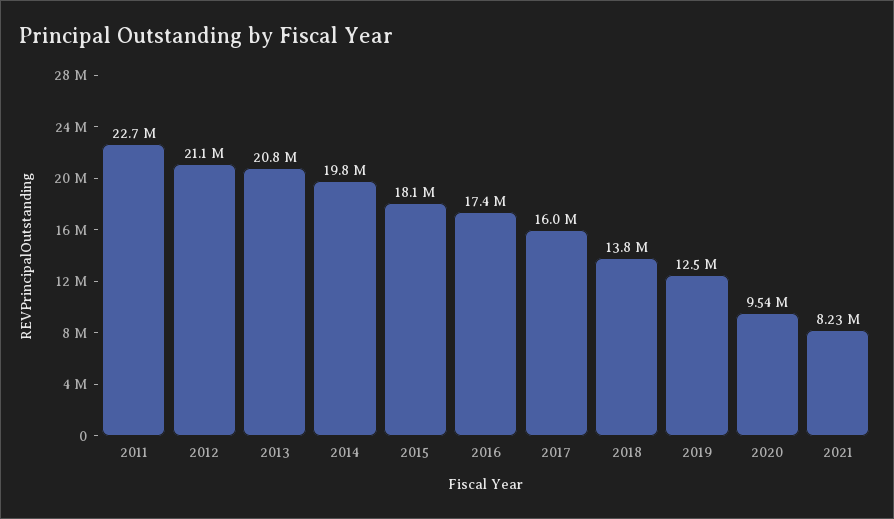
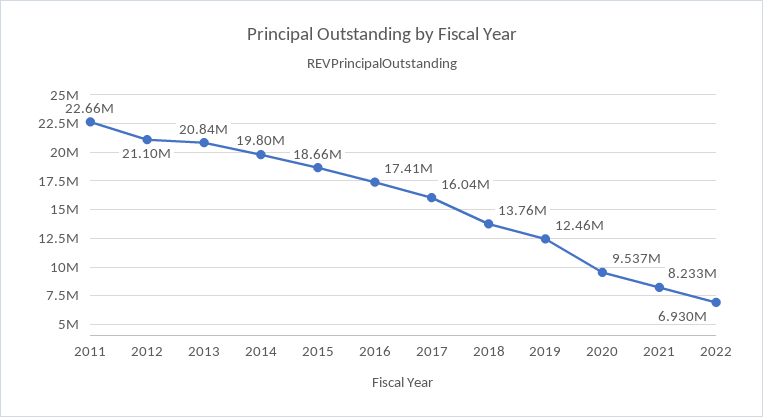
2015: 18100000 -> 18660000
2022: none -> 6930000

